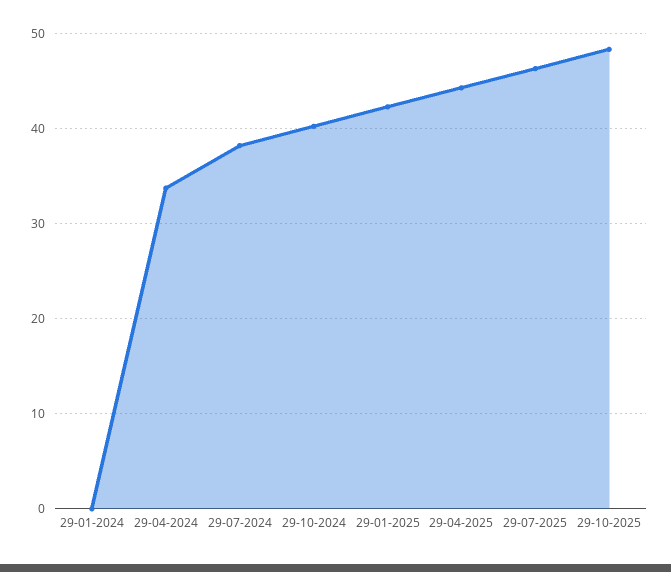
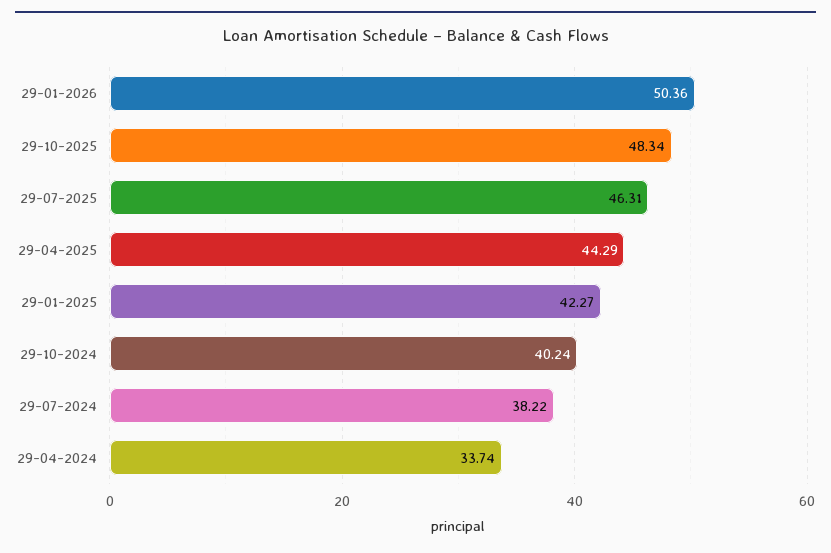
29-01-2024: 0 -> none
29-01-2026: none -> 50.36

